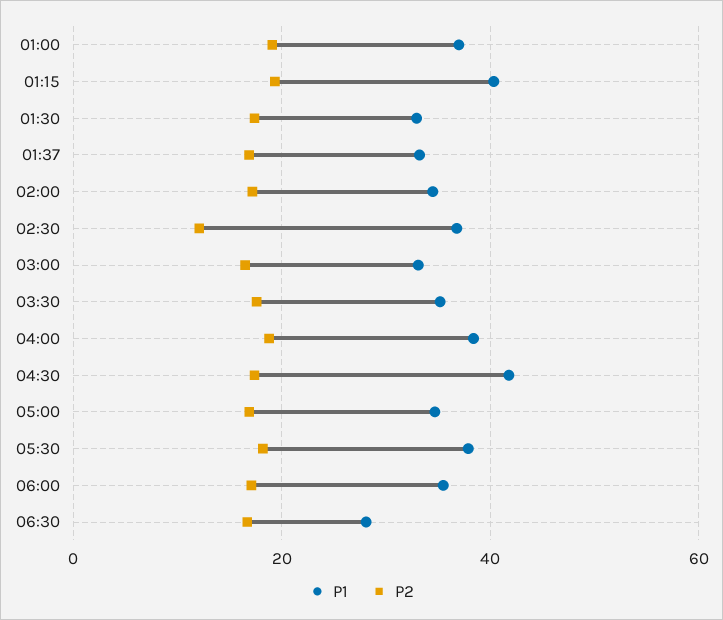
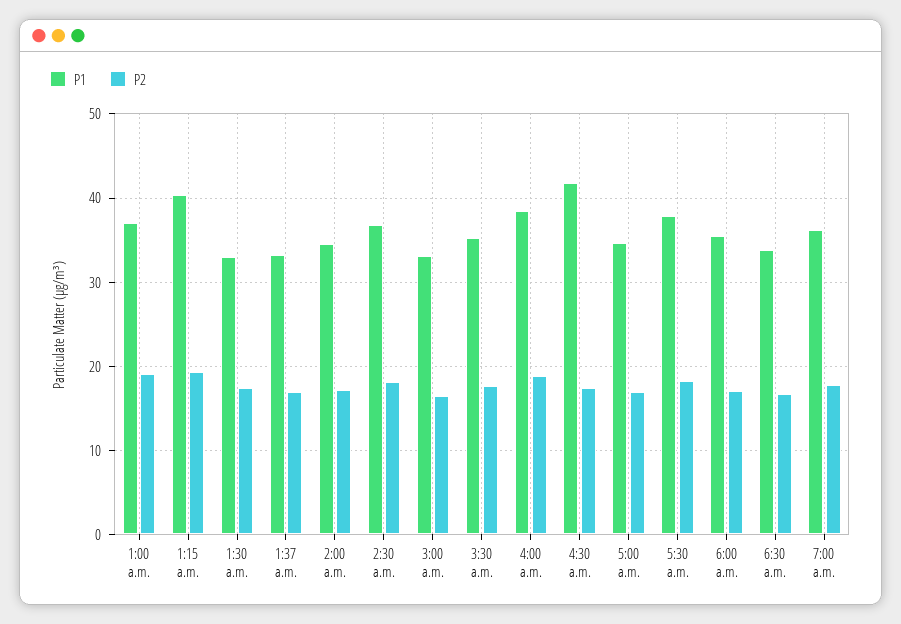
P2, 02:30: 12 -> 18
P1, 06:30: 28 -> 34
P1, 7:00 a.m.: none -> 36
P2, 7:00 a.m.: none -> 18

